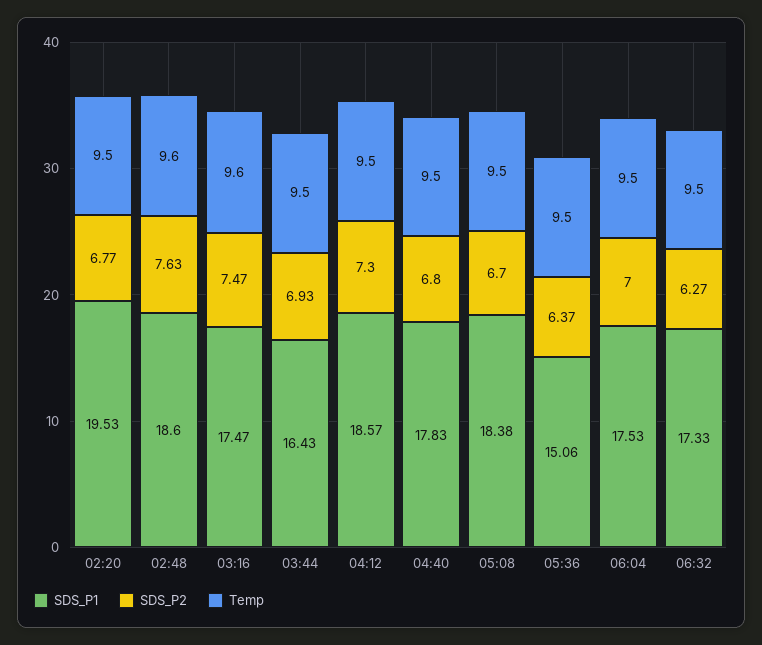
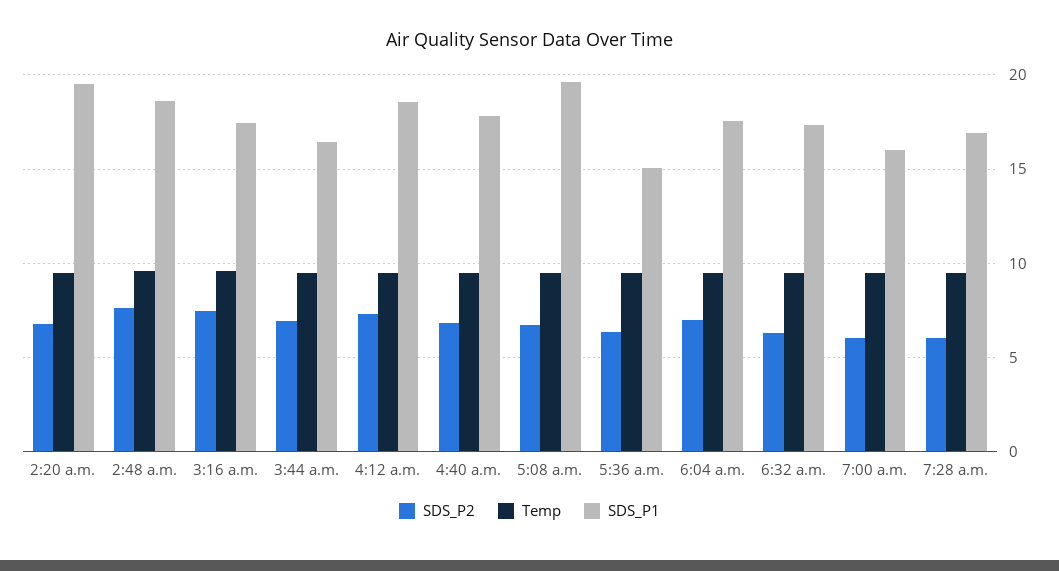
SDS_P1, 05:08: 18.38 -> 19.5
SDS_P2, 7:00 a.m.: none -> 6
Temp, 7:00 a.m.: none -> 9.5
SDS_P1, 7:00 a.m.: none -> 16
SDS_P2, 7:28 a.m.: none -> 6
Temp, 7:28 a.m.: none -> 9.5
SDS_P1, 7:28 a.m.: none -> 17

